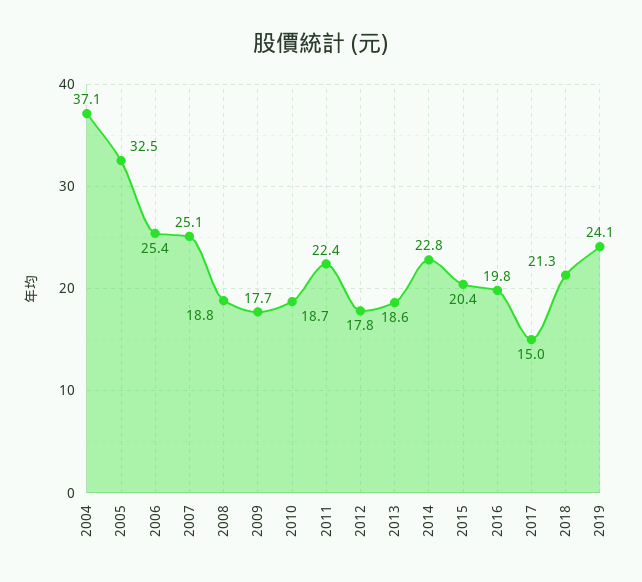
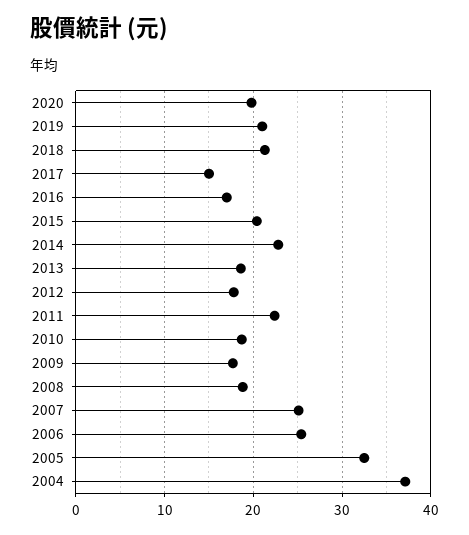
2016: 19.8 -> 17
2019: 24.1 -> 21
2020: none -> 20

